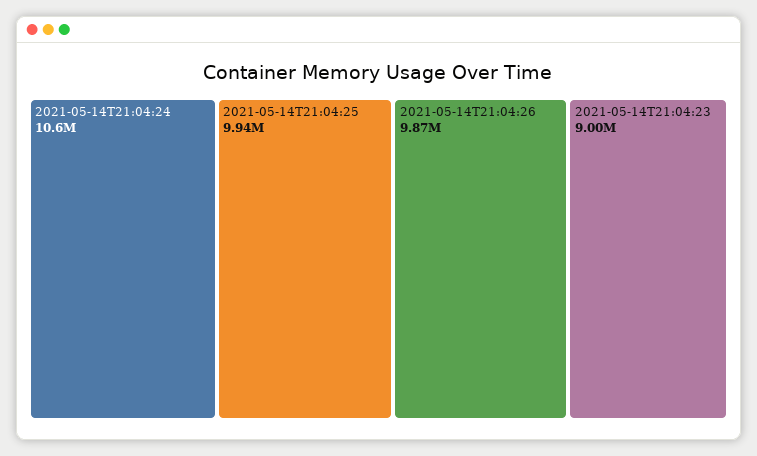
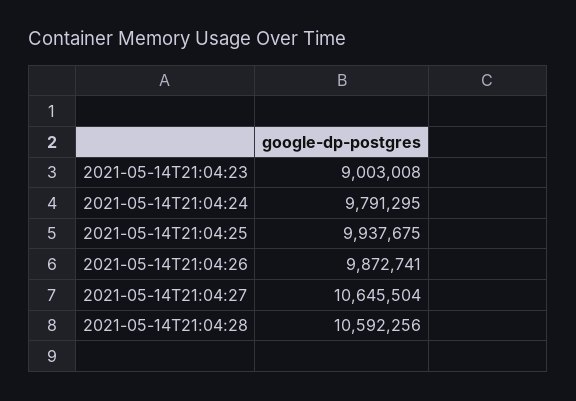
2021-05-14T21:04:24: 10600000 -> 9791295
2021-05-14T21:04:27: none -> 10645504
2021-05-14T21:04:28: none -> 10592256

